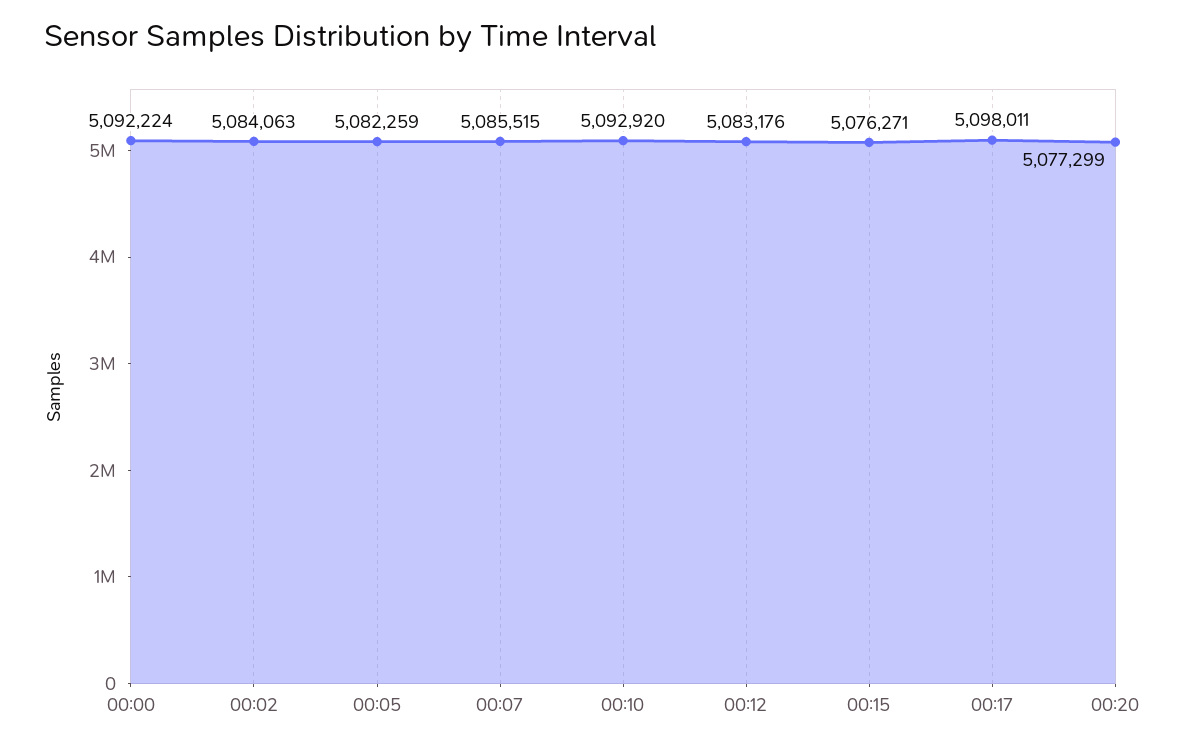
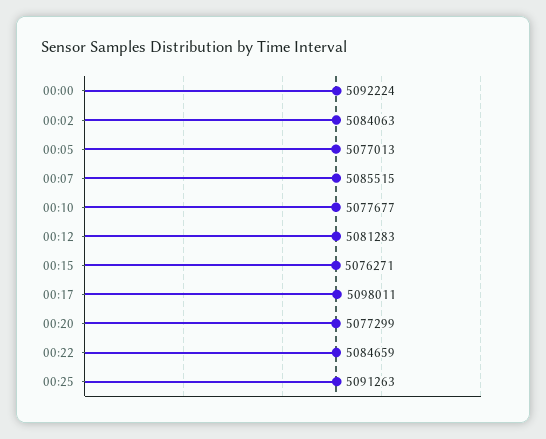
00:05: 5082259 -> 5077013
00:10: 5092920 -> 5077677
00:12: 5083176 -> 5081283
00:22: none -> 5084659
00:25: none -> 5091263

